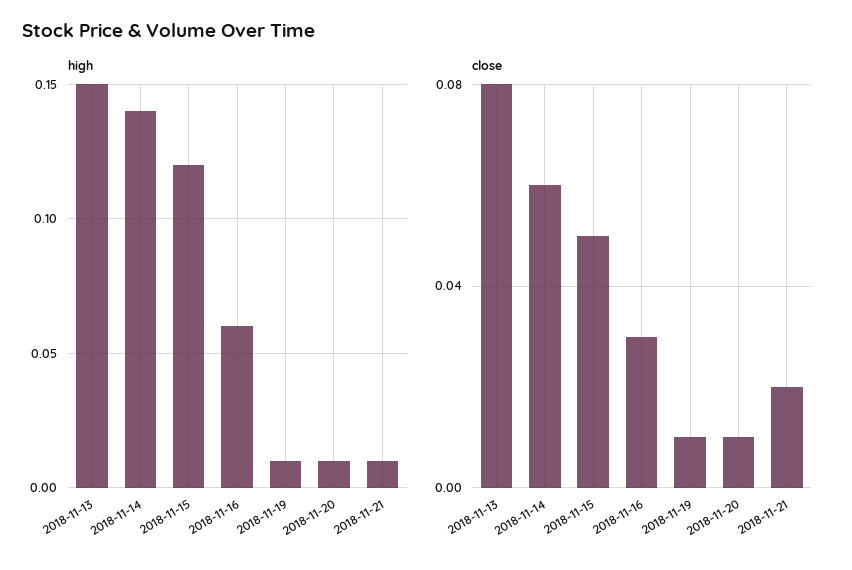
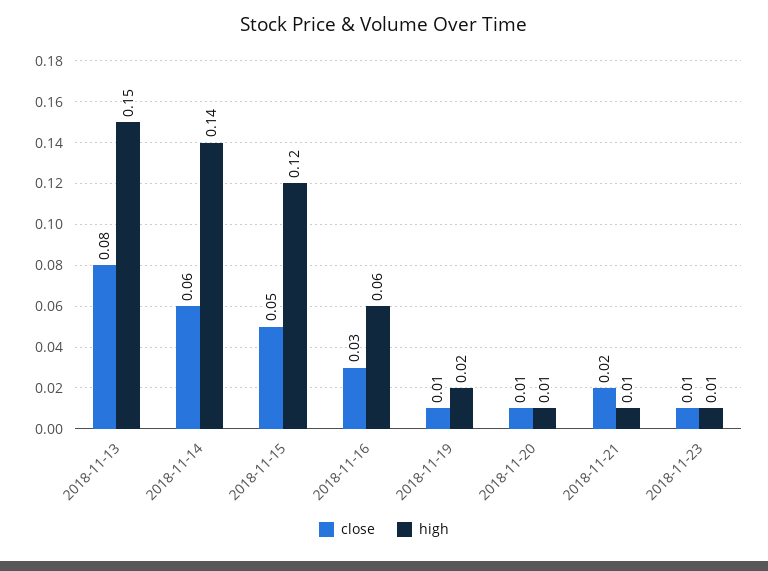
high, 2018-11-19: 0.01 -> 0.02
close, 2018-11-23: none -> 0.01
high, 2018-11-23: none -> 0.01

